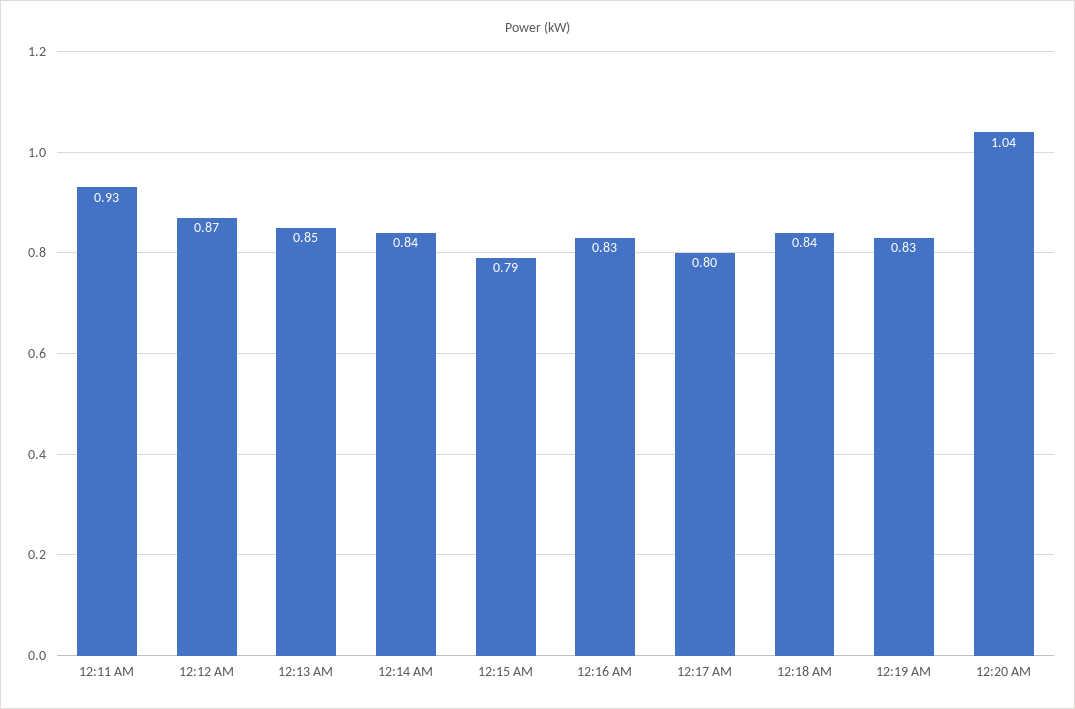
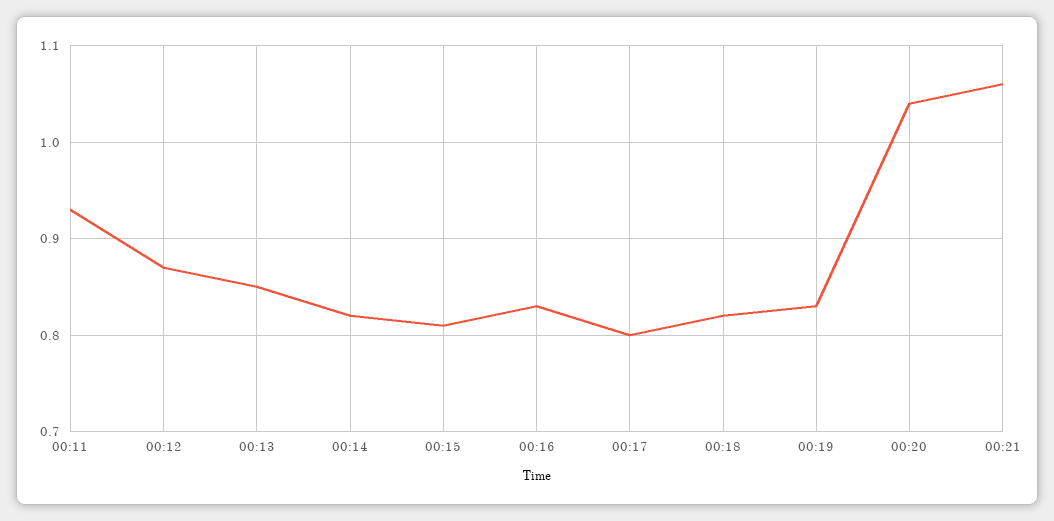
12:14 AM: 0.84 -> 0.82
12:15 AM: 0.79 -> 0.81
12:18 AM: 0.84 -> 0.82
00:21: none -> 1.06

